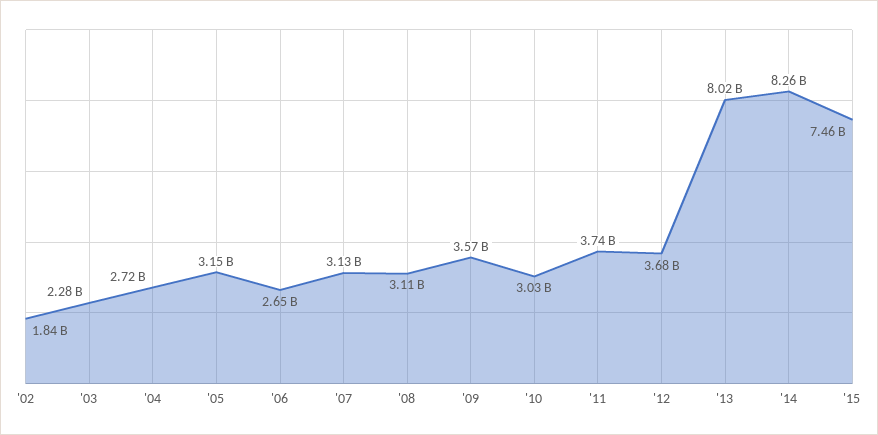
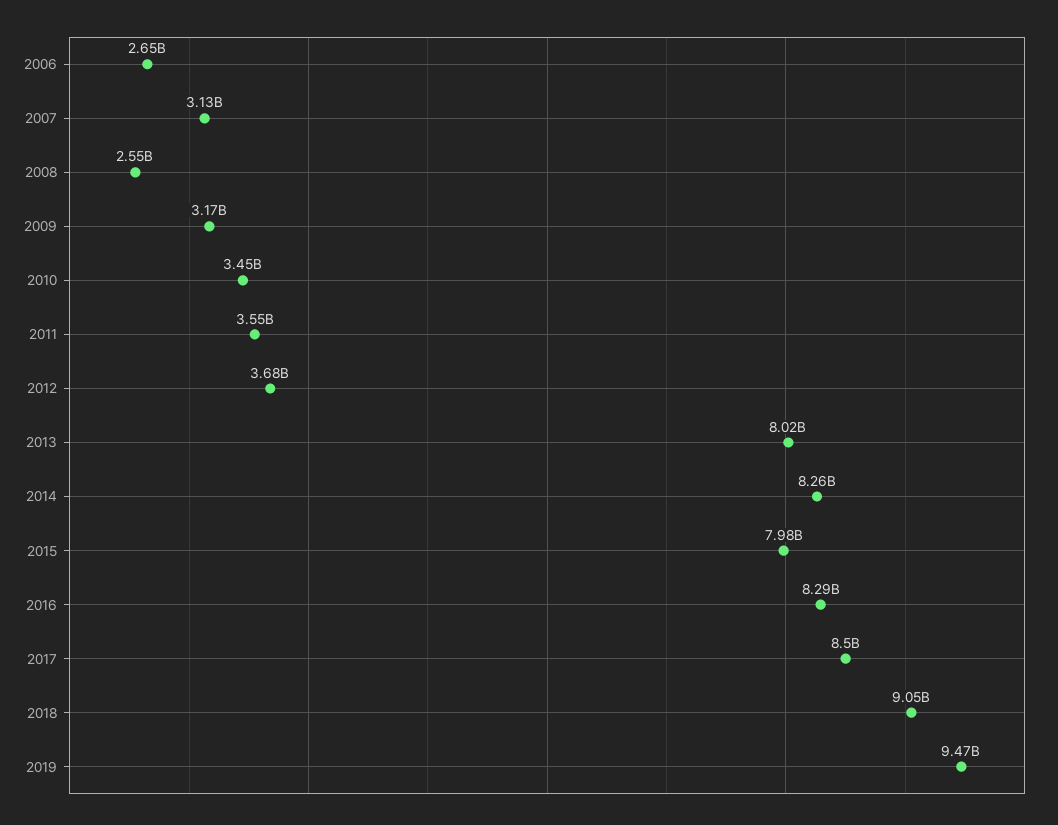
'02: 1840000000 -> none
'03: 2280000000 -> none
'04: 2720000000 -> none
'05: 3150000000 -> none
'08: 3110000000 -> 2550000000
'09: 3570000000 -> 3170000000
'10: 3030000000 -> 3450000000
'11: 3740000000 -> 3550000000
'15: 7460000000 -> 7980000000
2016: none -> 8290000000
2017: none -> 8500000000
2018: none -> 9050000000
2019: none -> 9470000000

